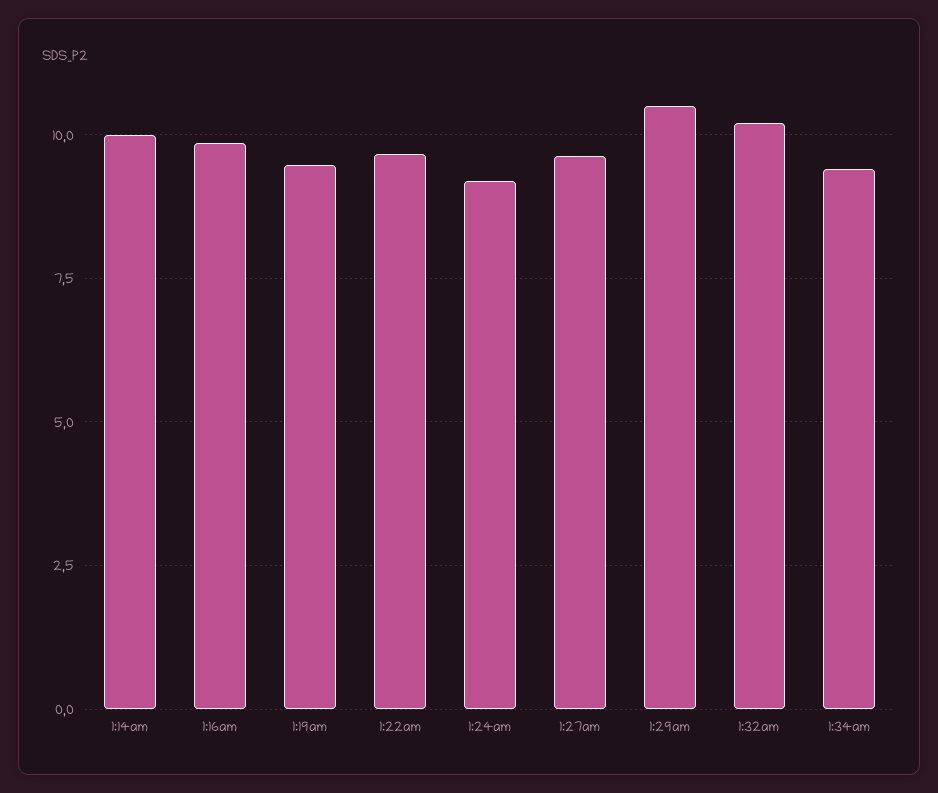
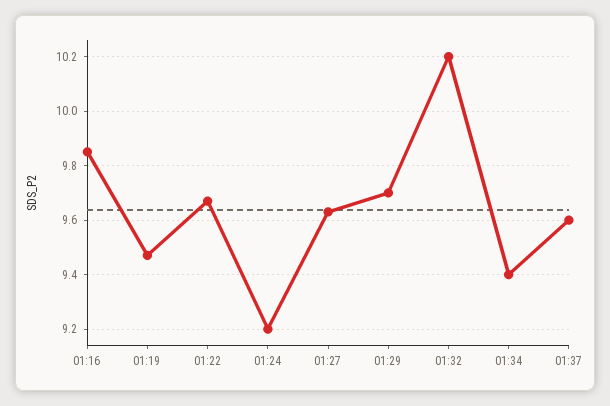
1:14am: 10 -> none
1:29am: 10.5 -> 9.7
01:37: none -> 9.6

